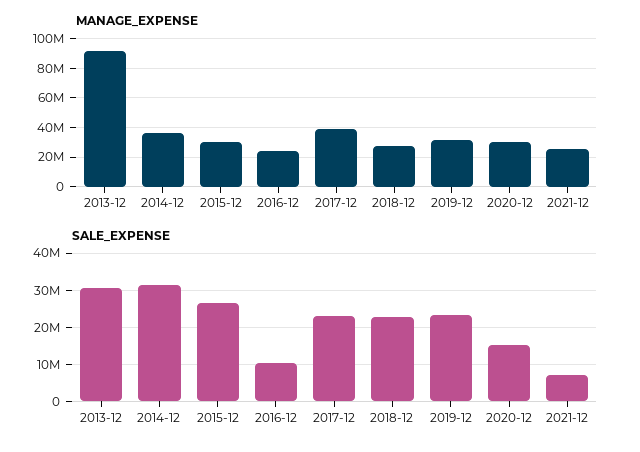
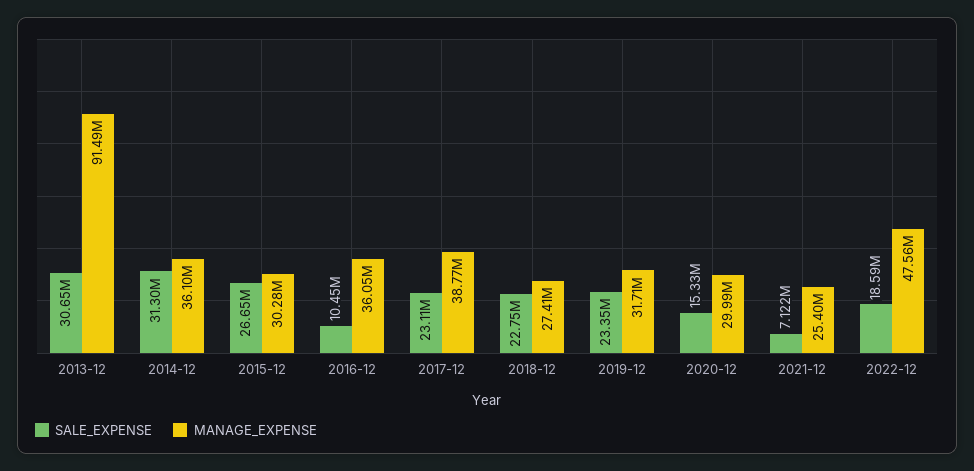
MANAGE_EXPENSE, 2016-12: 25000000 -> 36050000
SALE_EXPENSE, 2022-12: none -> 18590000
MANAGE_EXPENSE, 2022-12: none -> 47560000

